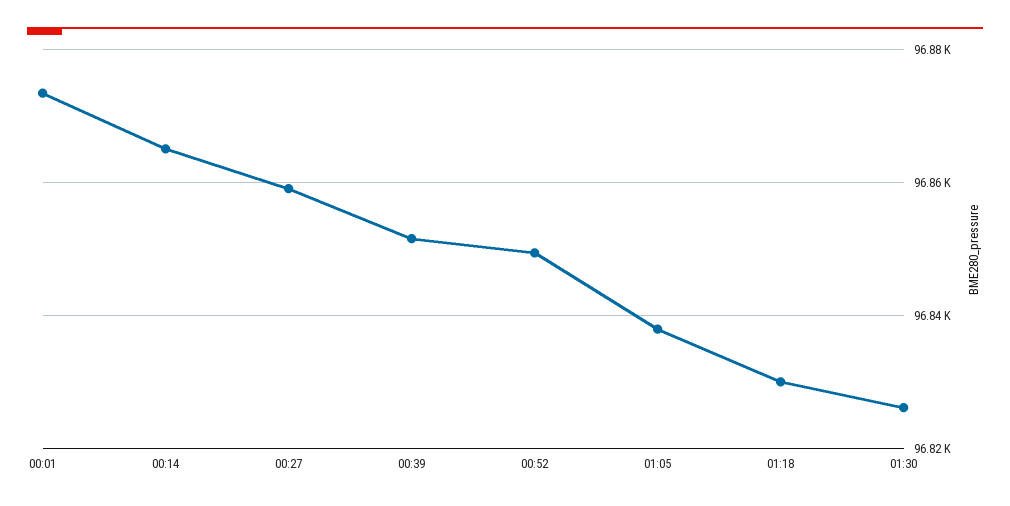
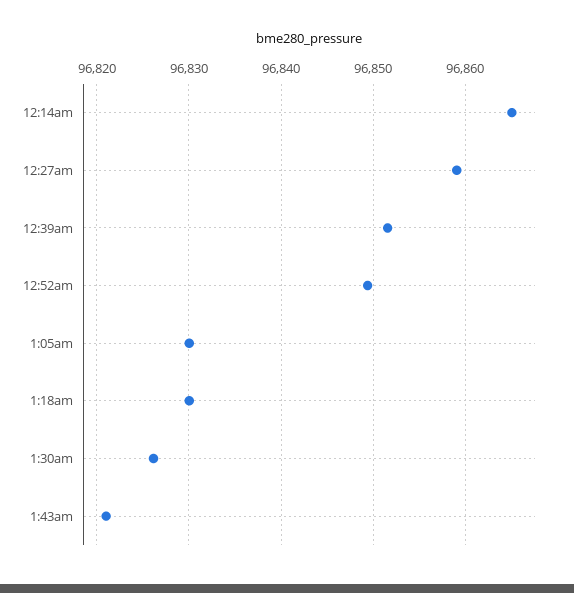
00:01: 96874 -> none
01:05: 96838 -> 96830
1:43am: none -> 96821

